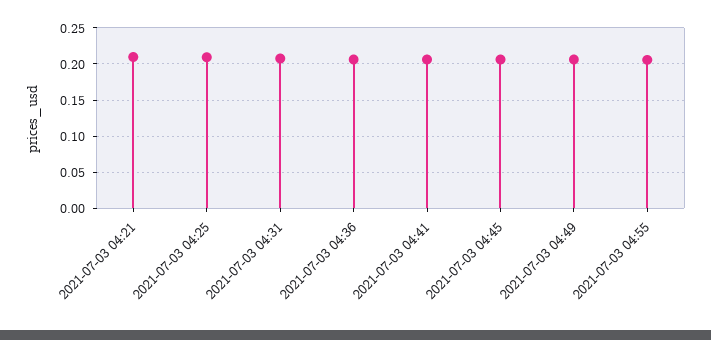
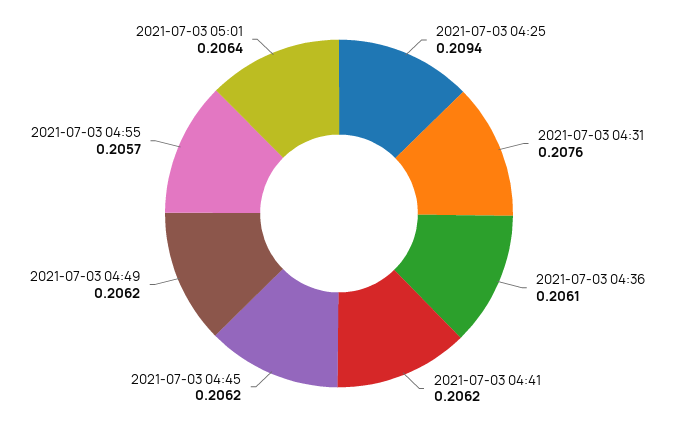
2021-07-03 04:21: 0.21 -> none
2021-07-03 05:01: none -> 0.2064

